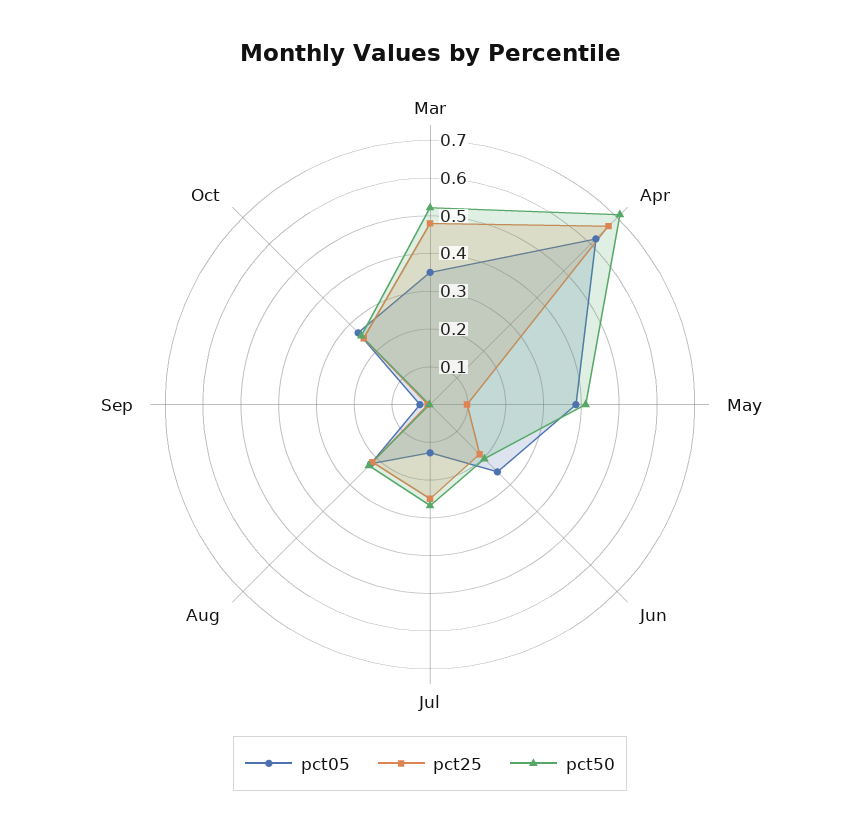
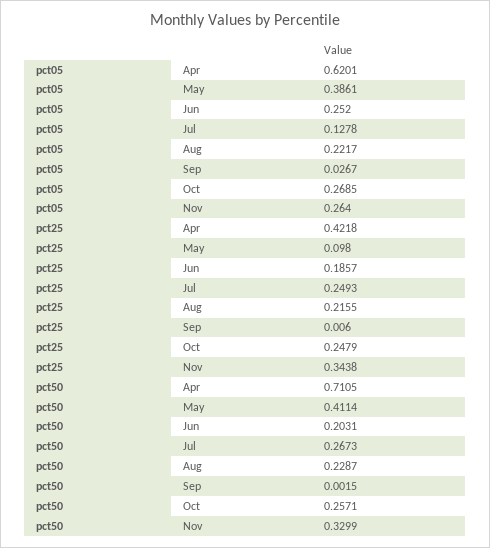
pct05, Mar: 0.35 -> none
pct25, Mar: 0.475 -> none
pct50, Mar: 0.525 -> none
pct25, Apr: 0.675 -> 0.4218
pct05, Nov: none -> 0.264
pct25, Nov: none -> 0.3438
pct50, Nov: none -> 0.3299

